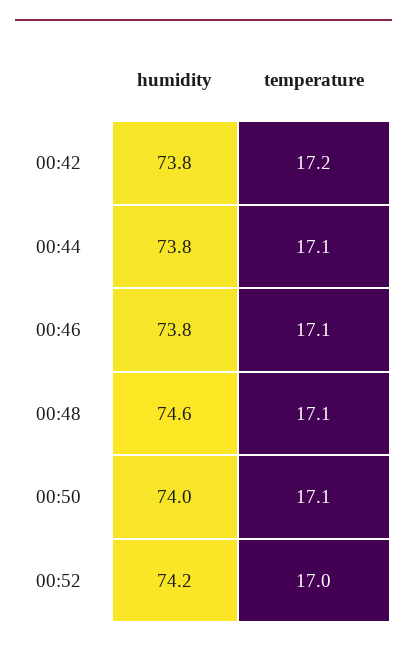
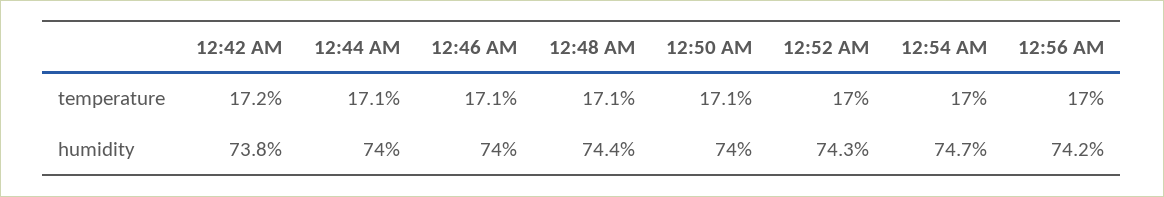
humidity, 00:44: 73.8 -> 74
humidity, 00:46: 73.8 -> 74
humidity, 00:48: 74.6 -> 74.4
humidity, 00:52: 74.2 -> 74.3
temperature, 12:54 AM: none -> 17
temperature, 12:56 AM: none -> 17
humidity, 12:54 AM: none -> 74.7
humidity, 12:56 AM: none -> 74.2

